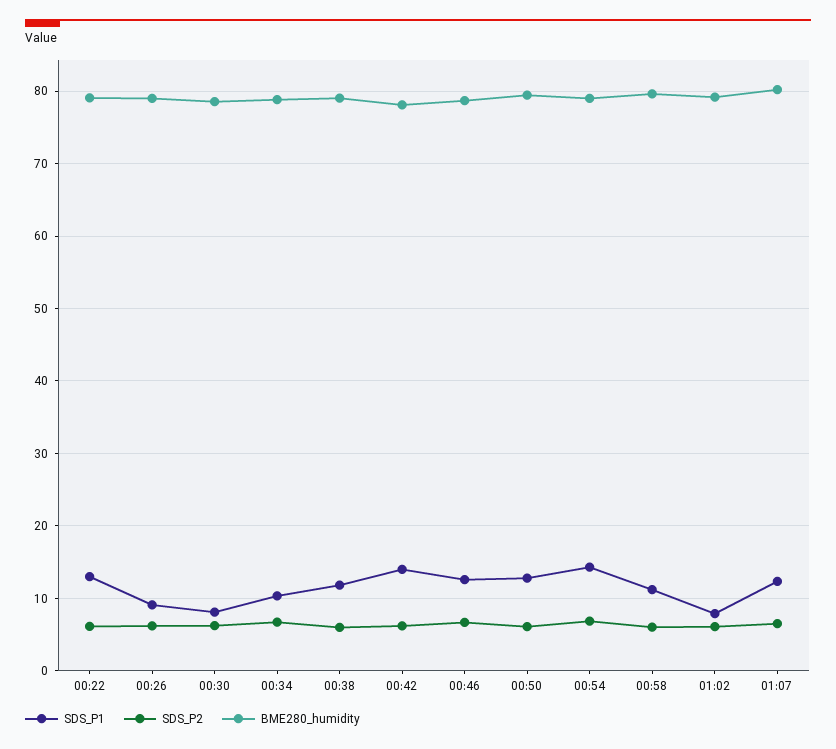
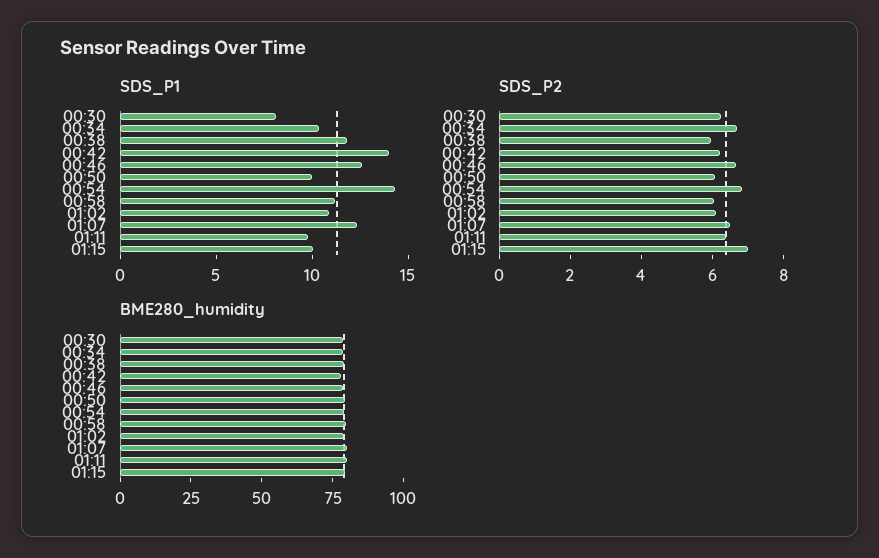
SDS_P1, 00:22: 13 -> none
SDS_P2, 00:22: 6 -> none
BME280_humidity, 00:22: 79 -> none
SDS_P1, 00:26: 9 -> none
SDS_P2, 00:26: 6 -> none
BME280_humidity, 00:26: 79 -> none
SDS_P1, 00:50: 13 -> 10
SDS_P1, 01:02: 8 -> 11
SDS_P1, 01:11: none -> 10
SDS_P1, 01:15: none -> 10
SDS_P2, 01:11: none -> 6.5
SDS_P2, 01:15: none -> 7
BME280_humidity, 01:11: none -> 80
BME280_humidity, 01:15: none -> 80

